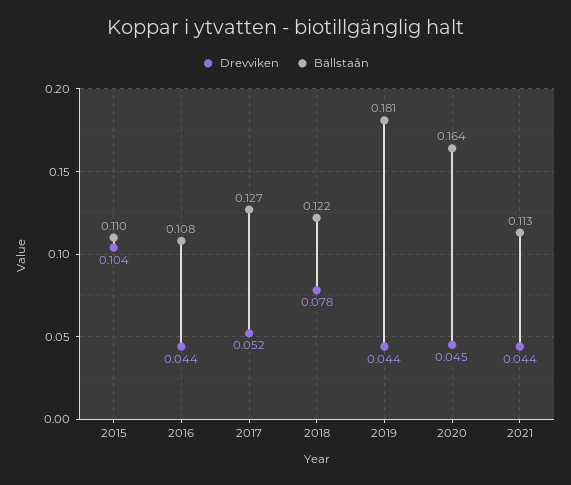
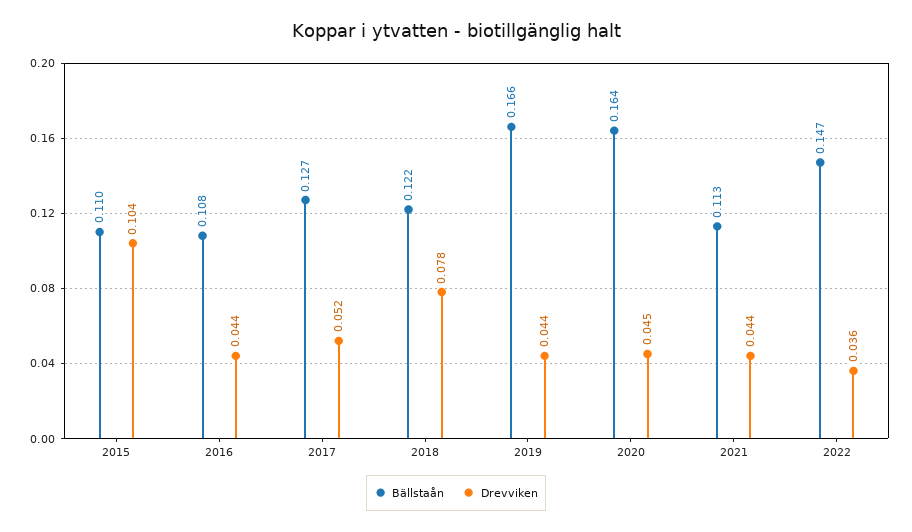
Bällstaån, 2019: 0.181 -> 0.166
Bällstaån, 2022: none -> 0.147
Drevviken, 2022: none -> 0.036

